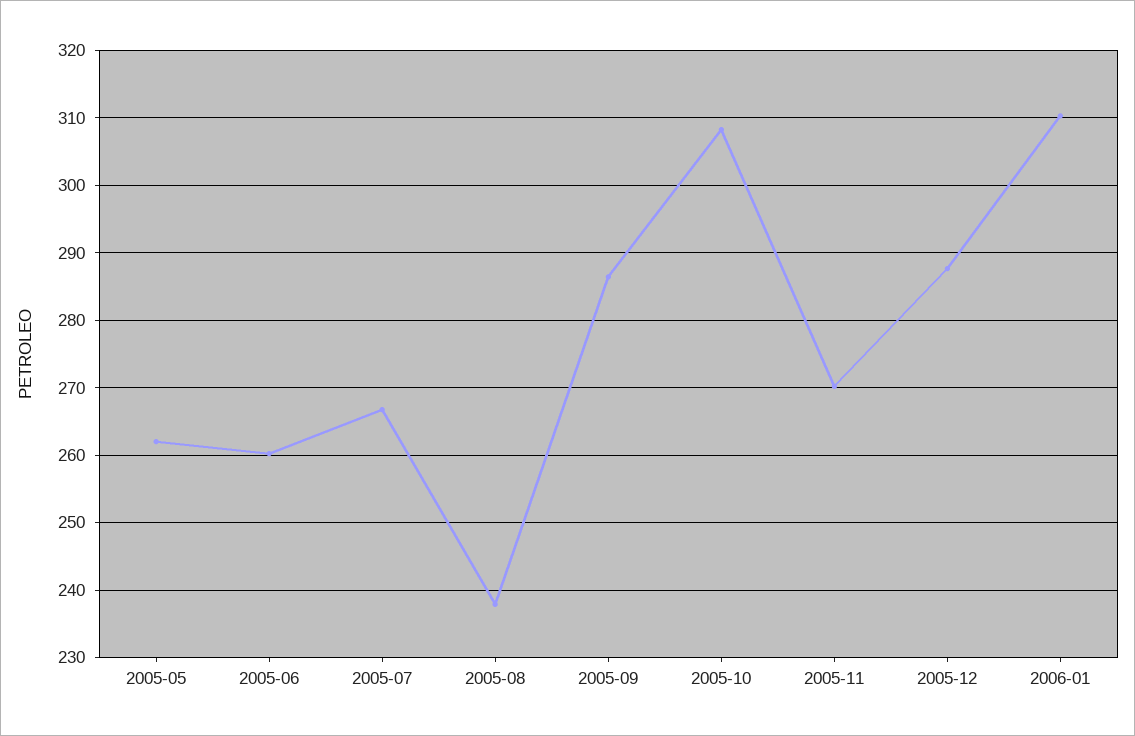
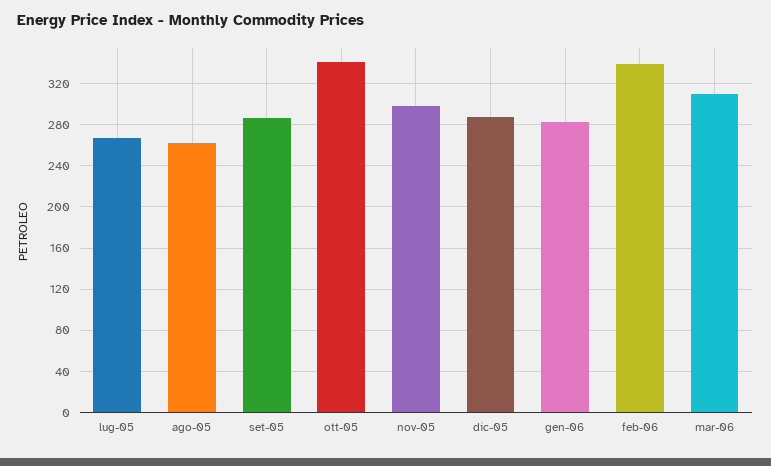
2005-05: 262 -> none
2005-06: 260 -> none
2005-08: 238 -> 260
2005-10: 308 -> 340
2005-11: 270 -> 300
2006-01: 310 -> 280
feb-06: none -> 340
mar-06: none -> 310

